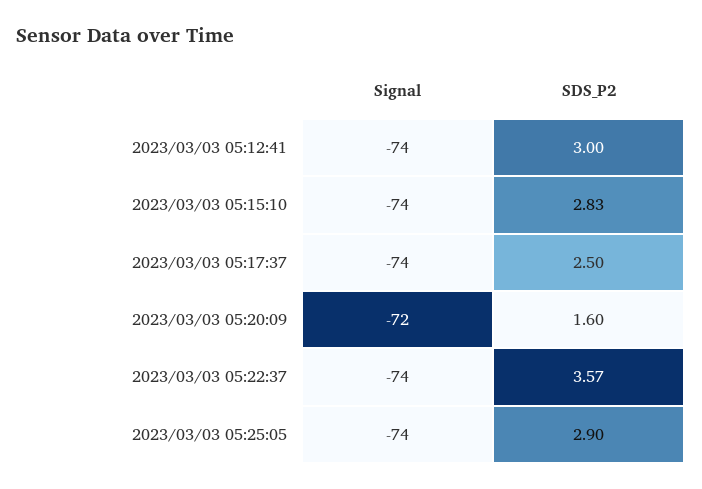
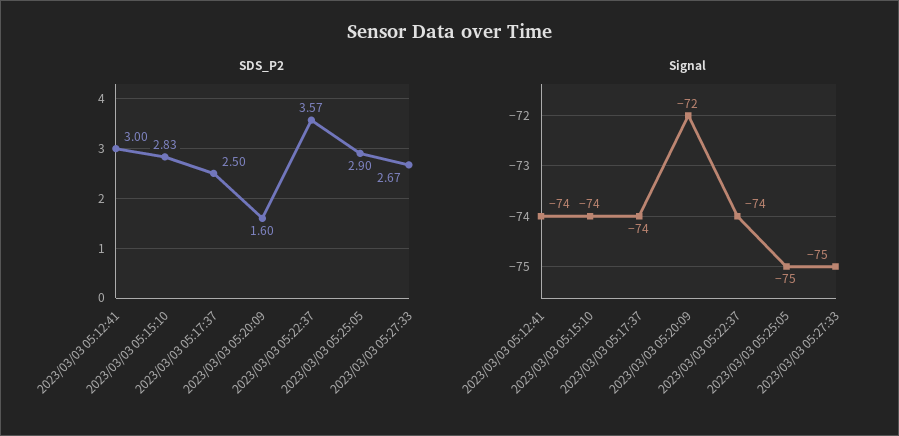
Signal, 2023/03/03 05:25:05: -74 -> -75
SDS_P2, 2023/03/03 05:27:33: none -> 2.67
Signal, 2023/03/03 05:27:33: none -> -75

